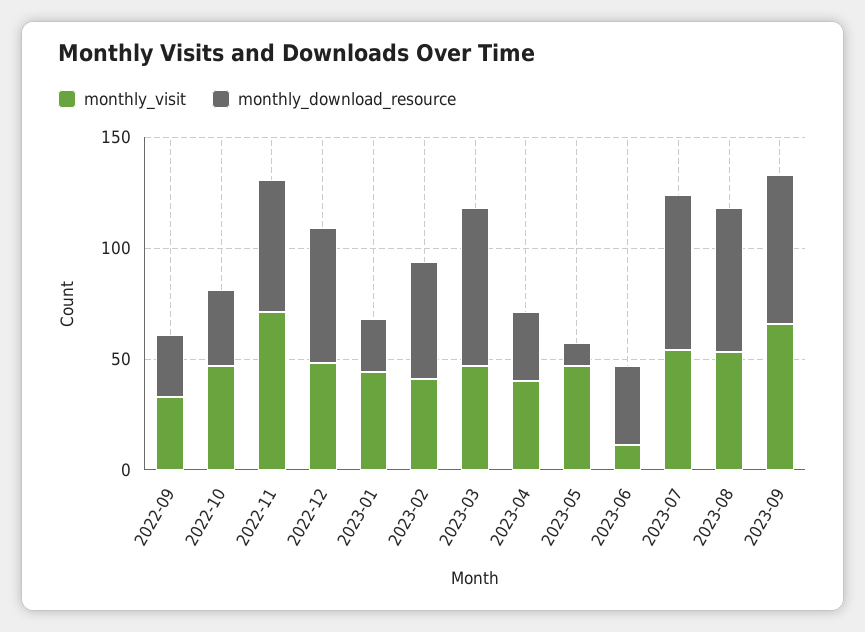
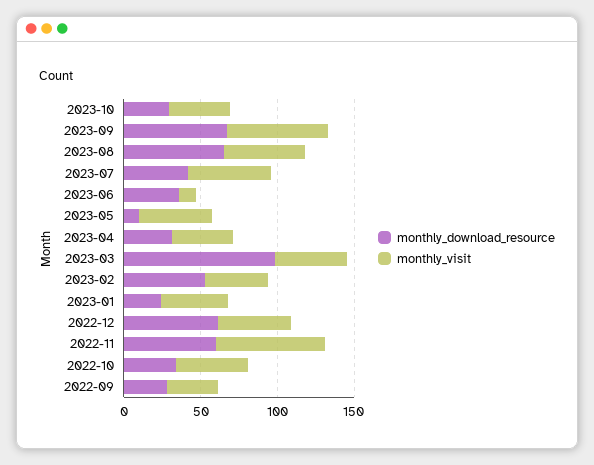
monthly_download_resource, 2023-03: 70 -> 100
monthly_download_resource, 2023-07: 70 -> 40
monthly_download_resource, 2023-10: none -> 30
monthly_visit, 2023-10: none -> 40

